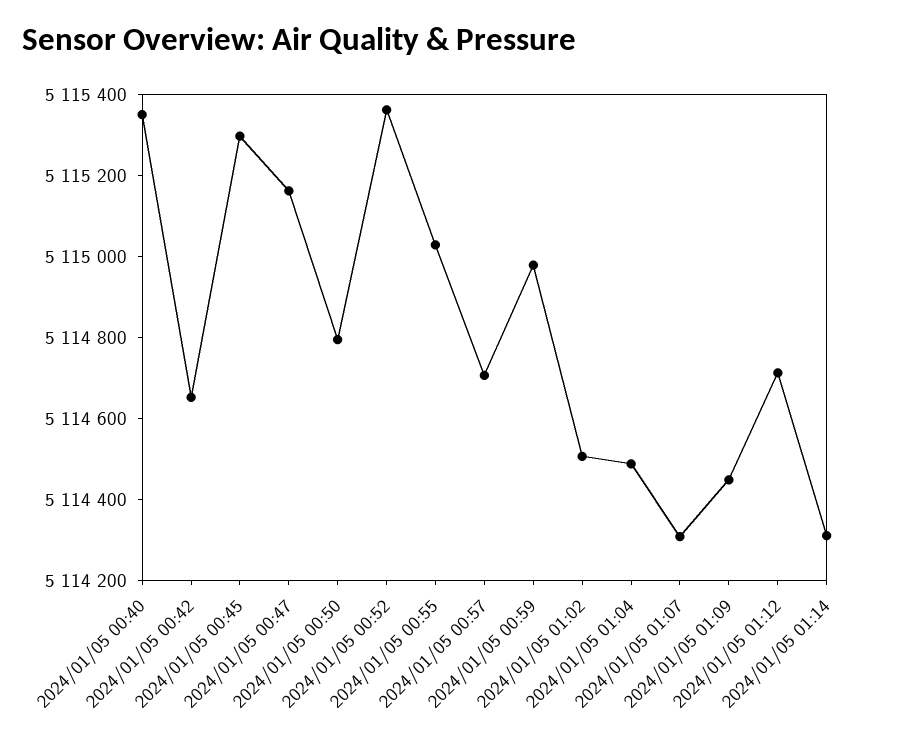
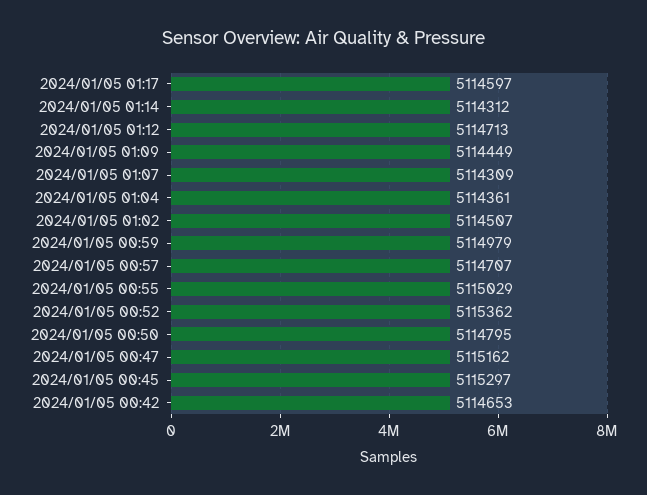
2024/01/05 00:40: 5115350 -> none
2024/01/05 01:04: 5114500 -> 5114361
2024/01/05 01:17: none -> 5114597

